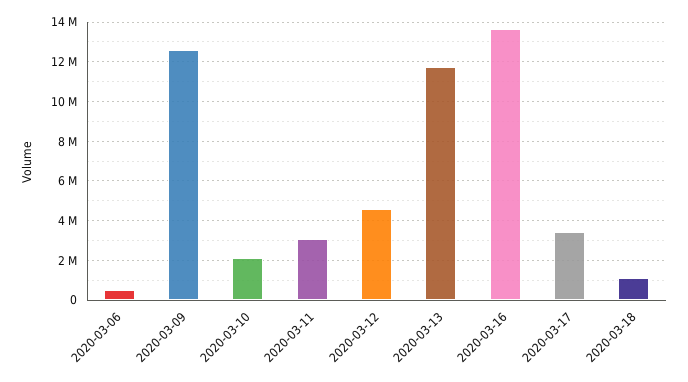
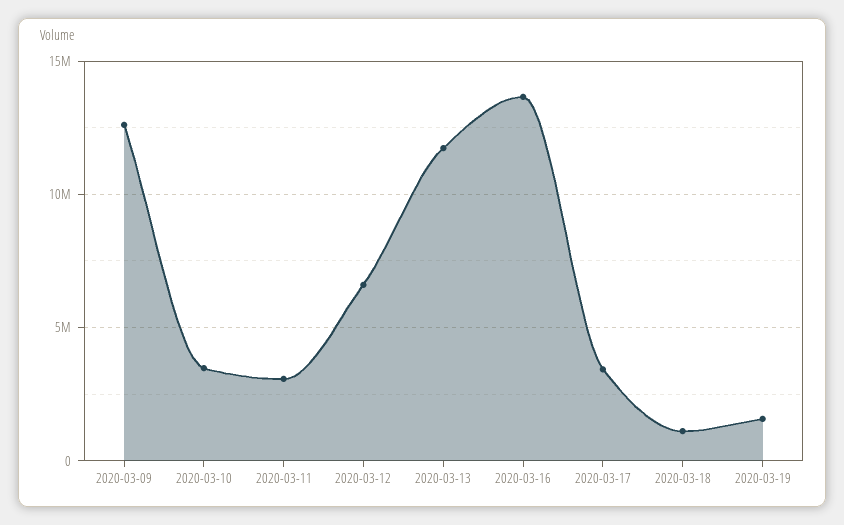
2020-03-06: 500000 -> none
2020-03-10: 2000000 -> 3500000
2020-03-12: 4500000 -> 6500000
2020-03-19: none -> 1500000

